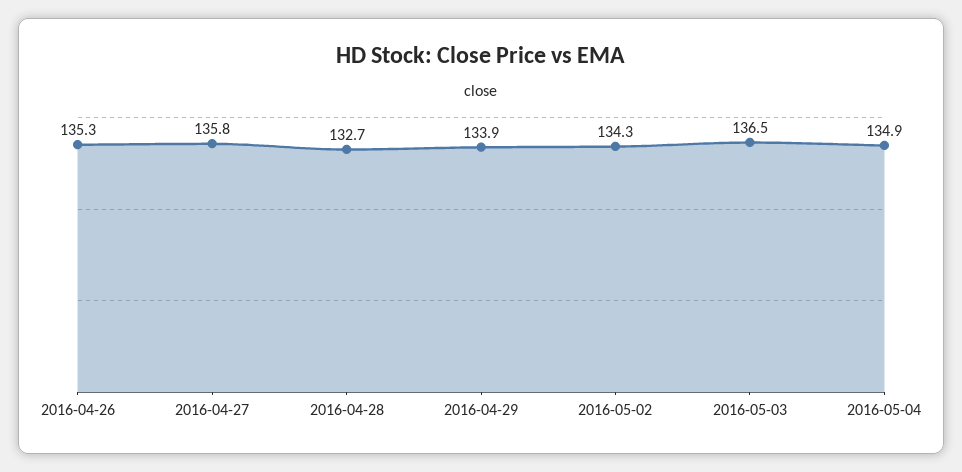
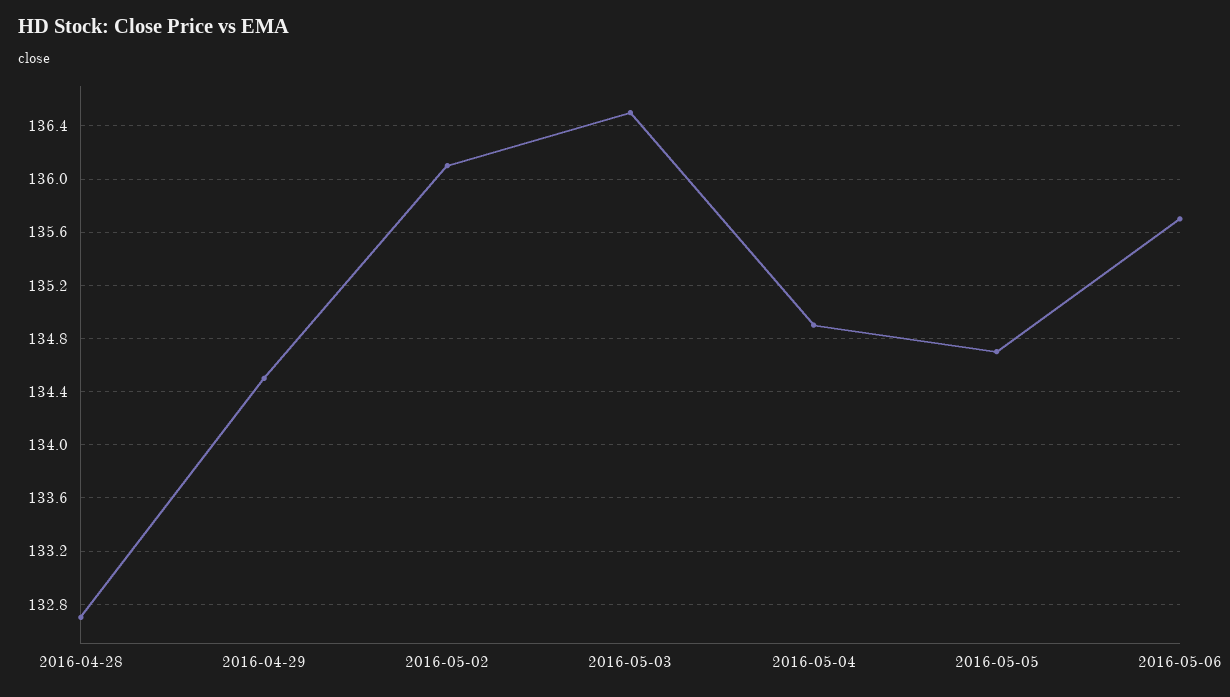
2016-04-26: 135.3 -> none
2016-04-27: 135.8 -> none
2016-04-29: 133.9 -> 134.5
2016-05-02: 134.3 -> 136.1
2016-05-05: none -> 134.7
2016-05-06: none -> 135.7

